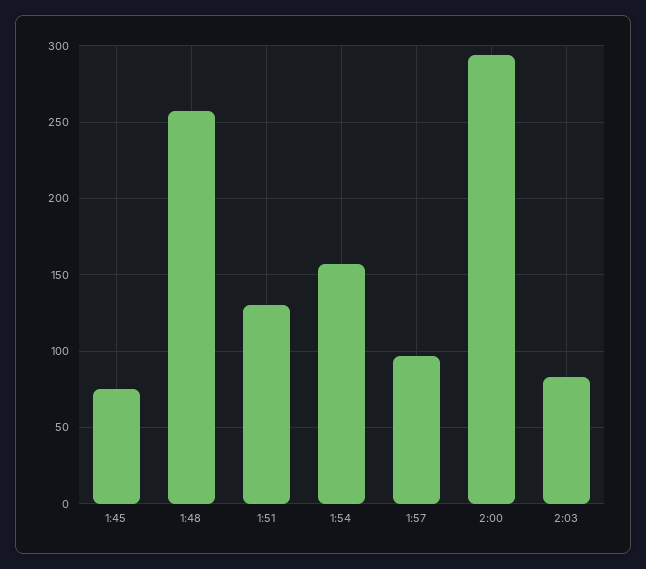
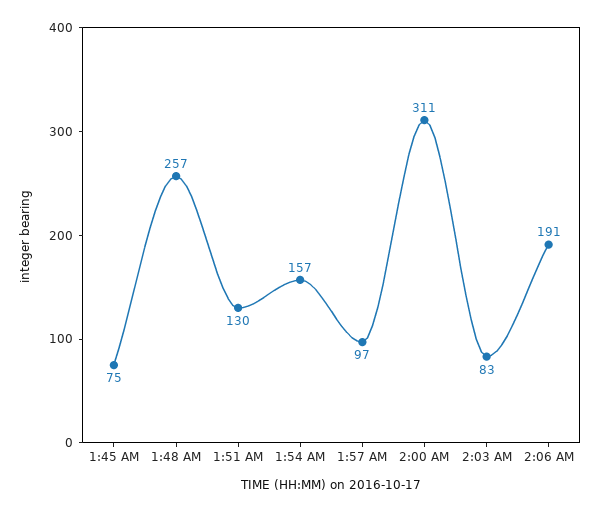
2:00: 295 -> 311
2:06 AM: none -> 191

